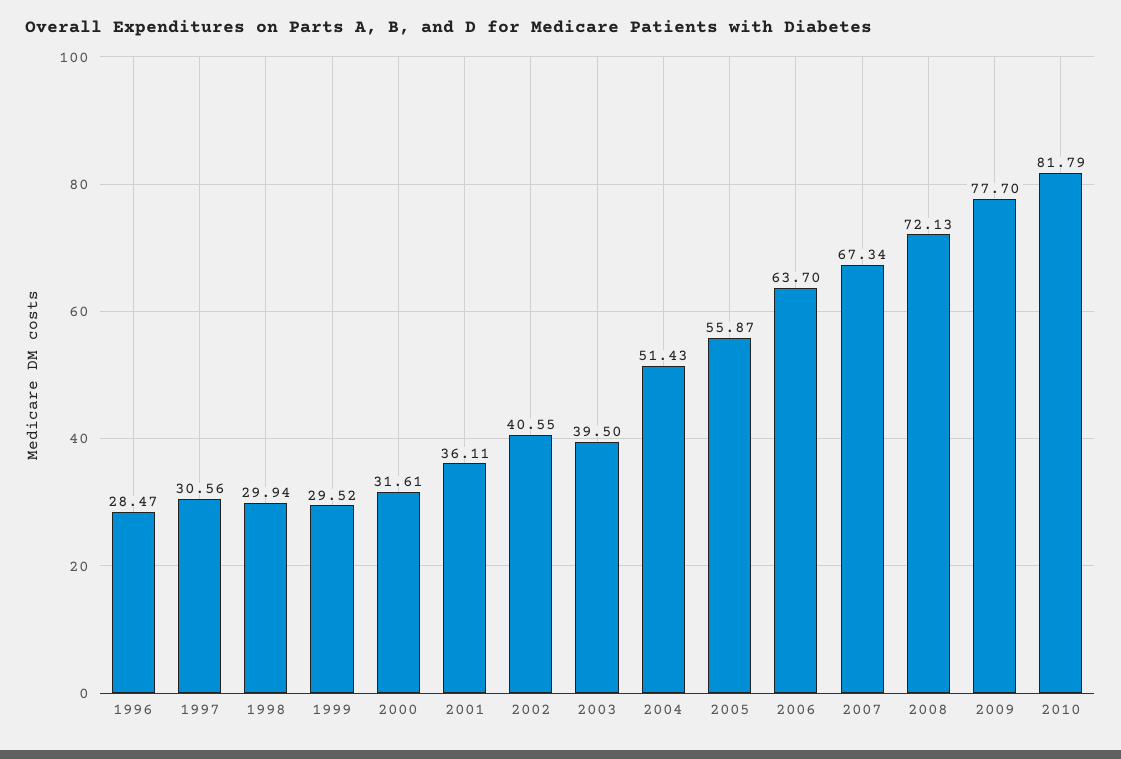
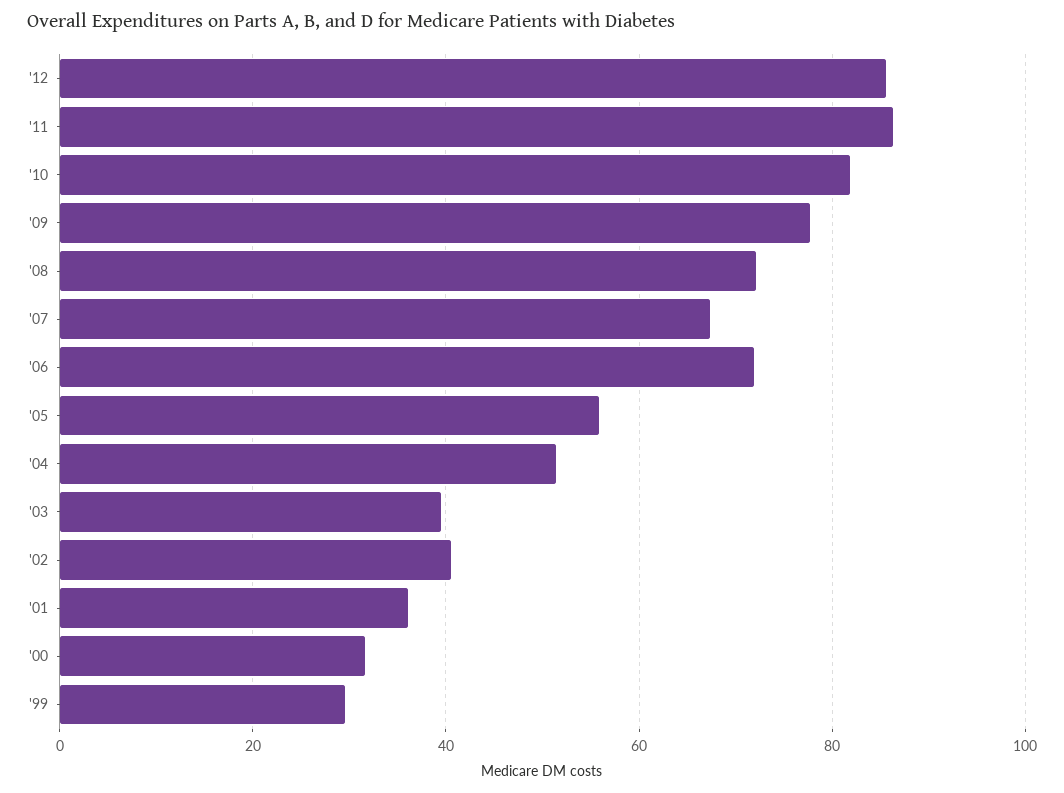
1996: 28.47 -> none
1997: 30.56 -> none
1998: 29.94 -> none
2006: 63.7 -> 72
'12: none -> 86
'11: none -> 86

